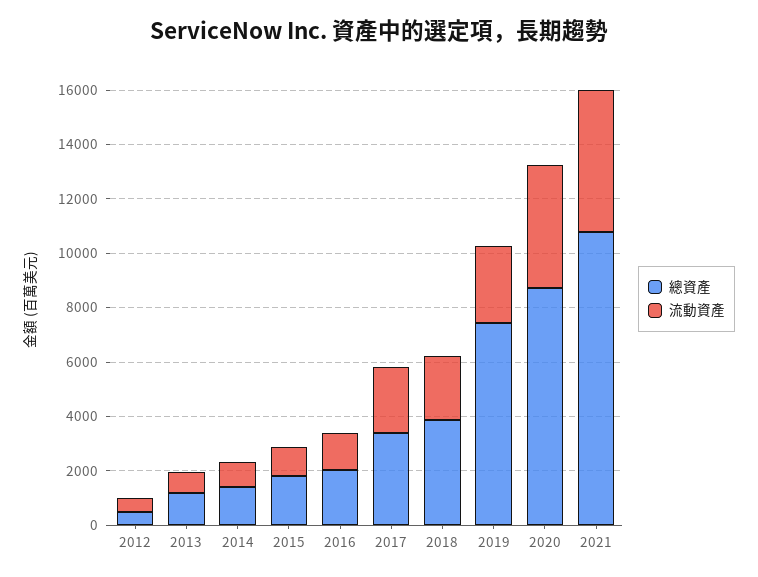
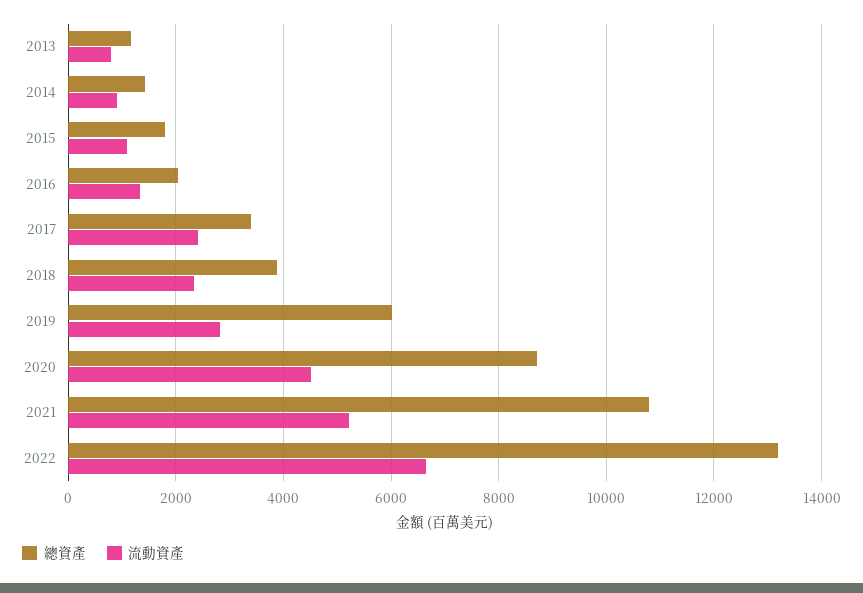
總資產, 2012: 500 -> none
流動資產, 2012: 500 -> none
總資產, 2019: 7500 -> 6000
總資產, 2022: none -> 13200
流動資產, 2022: none -> 6600

